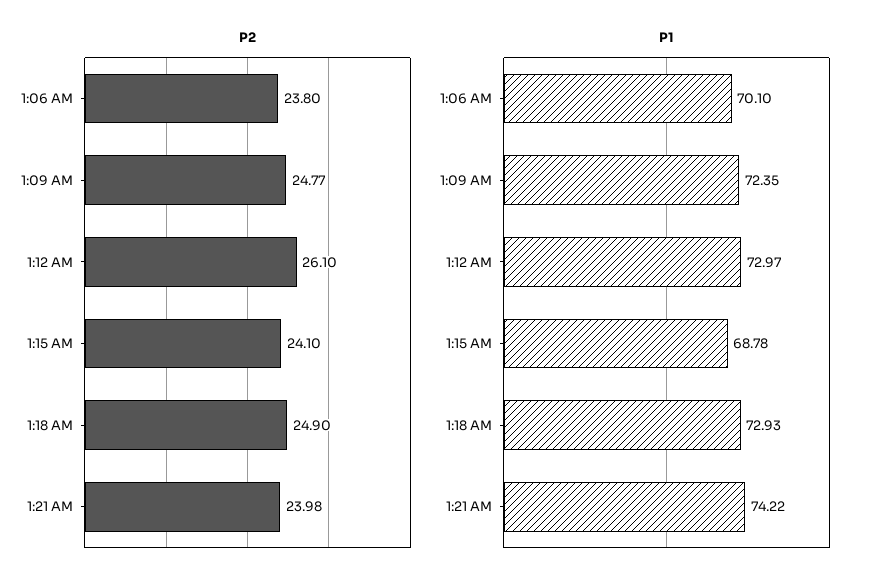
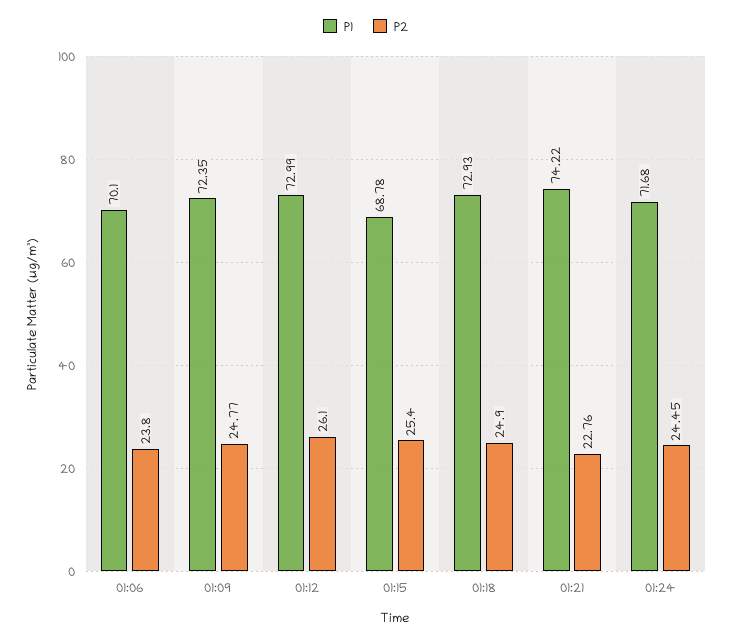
P2, 1:15 AM: 24.1 -> 25.4
P2, 1:21 AM: 23.98 -> 22.76
P1, 1:12 AM: 72.97 -> 72.99
P1, 01:24: none -> 71.68
P2, 01:24: none -> 24.45

